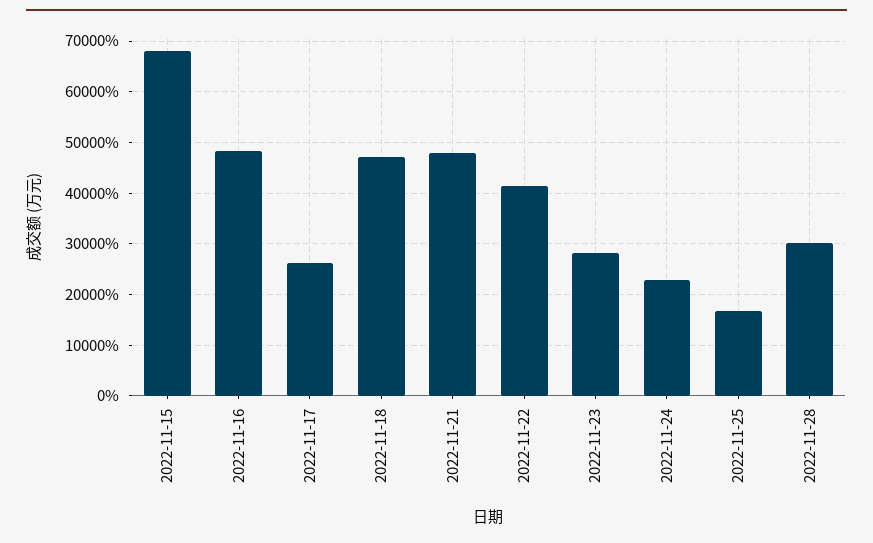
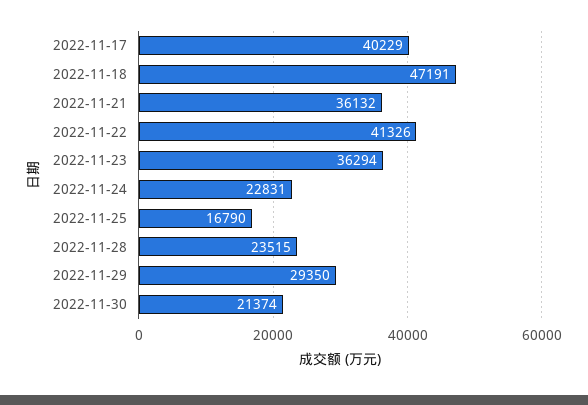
2022-11-15: 68000 -> none
2022-11-16: 48000 -> none
2022-11-17: 26000 -> 40229
2022-11-21: 48000 -> 36132
2022-11-23: 28000 -> 36294
2022-11-28: 30000 -> 23515
2022-11-29: none -> 29350
2022-11-30: none -> 21374

